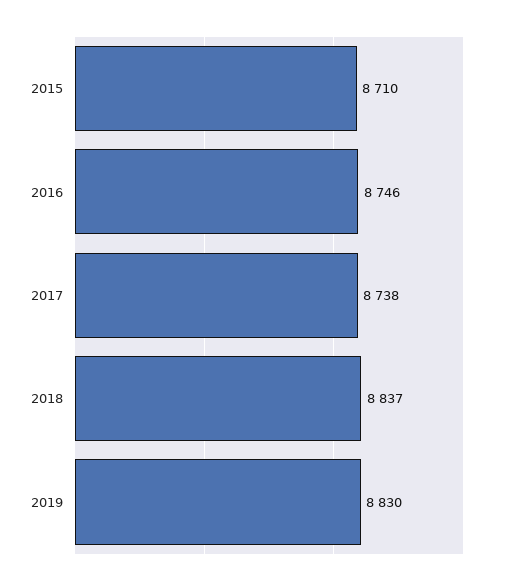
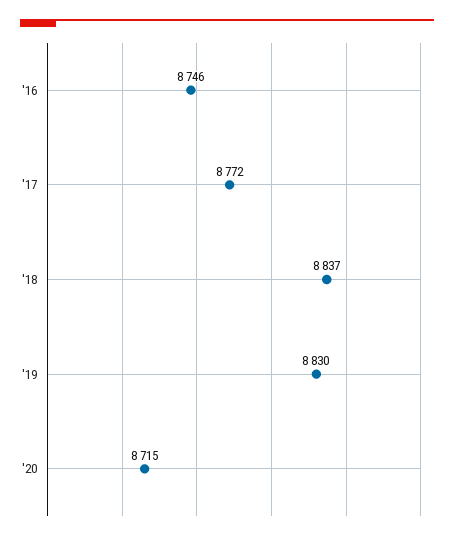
2015: 8710 -> none
2017: 8738 -> 8772
'20: none -> 8715

